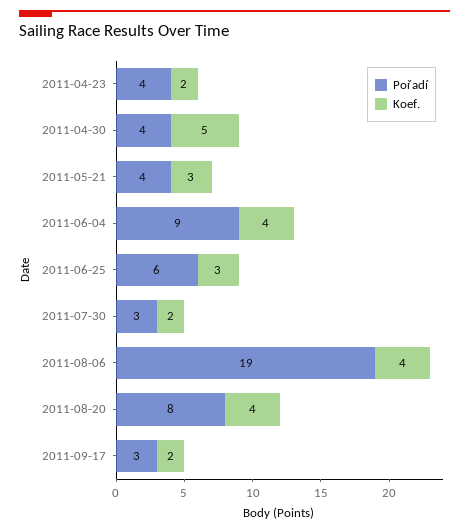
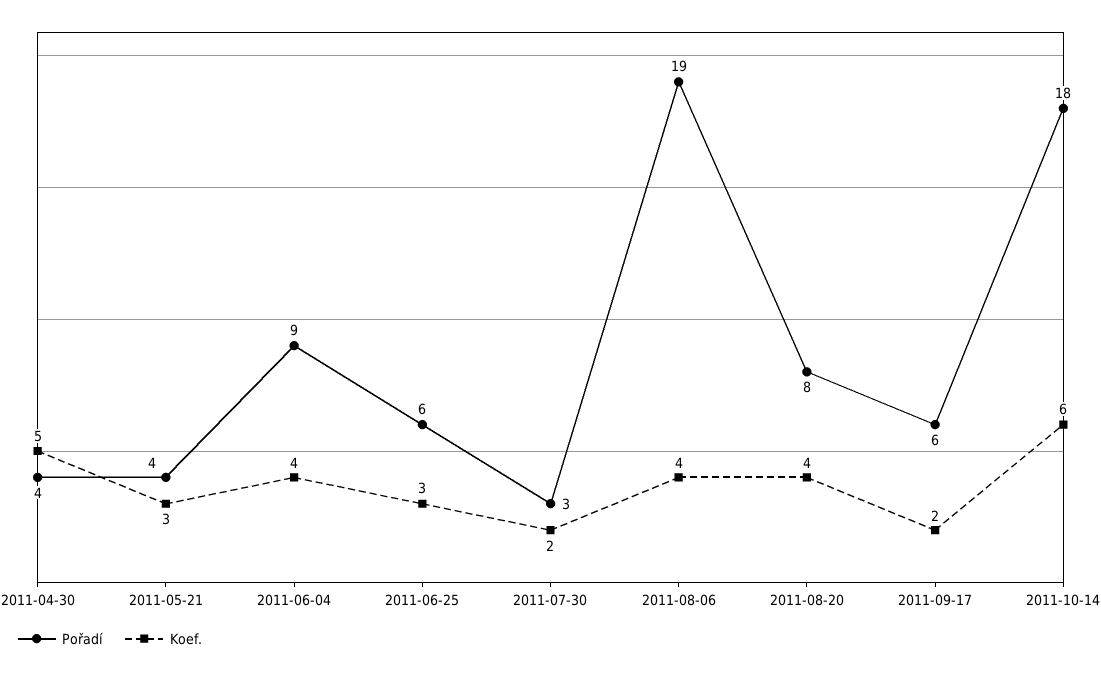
Pořadí, 2011-04-23: 4 -> none
Koef., 2011-04-23: 2 -> none
Pořadí, 2011-09-17: 3 -> 6
Pořadí, 2011-10-14: none -> 18
Koef., 2011-10-14: none -> 6

